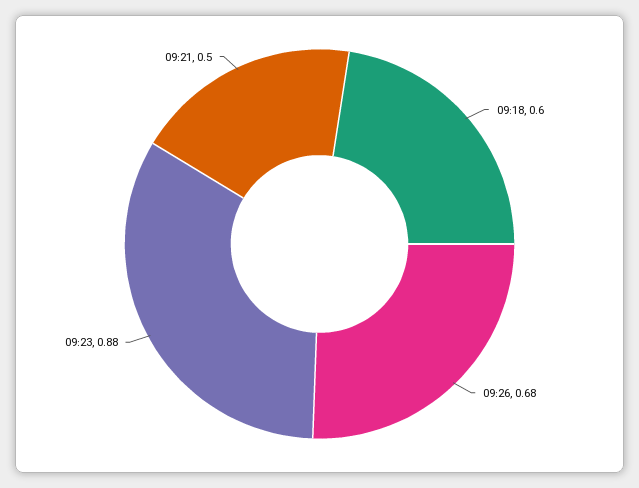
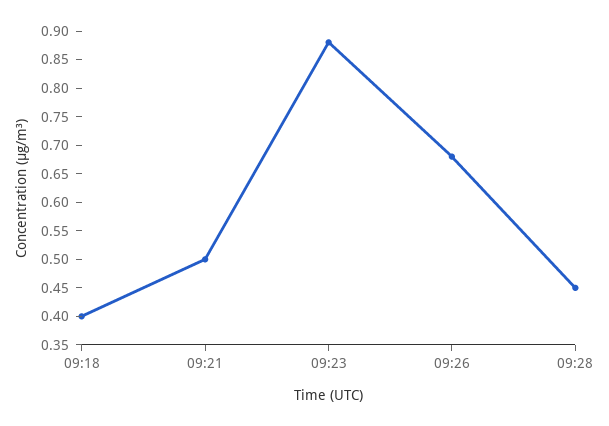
09:18: 0.6 -> 0.4
09:28: none -> 0.45

